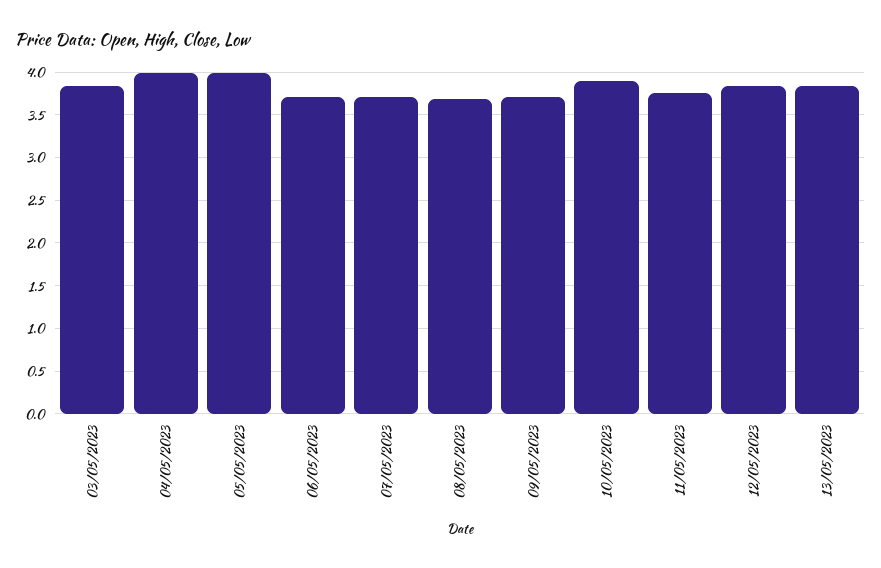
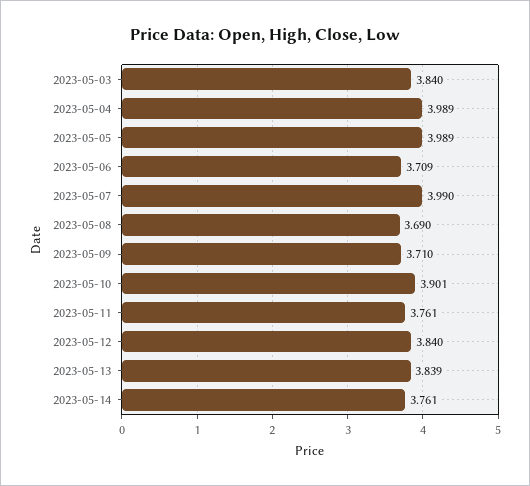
07/05/2023: 3.7 -> 3.99
2023-05-14: none -> 3.761

